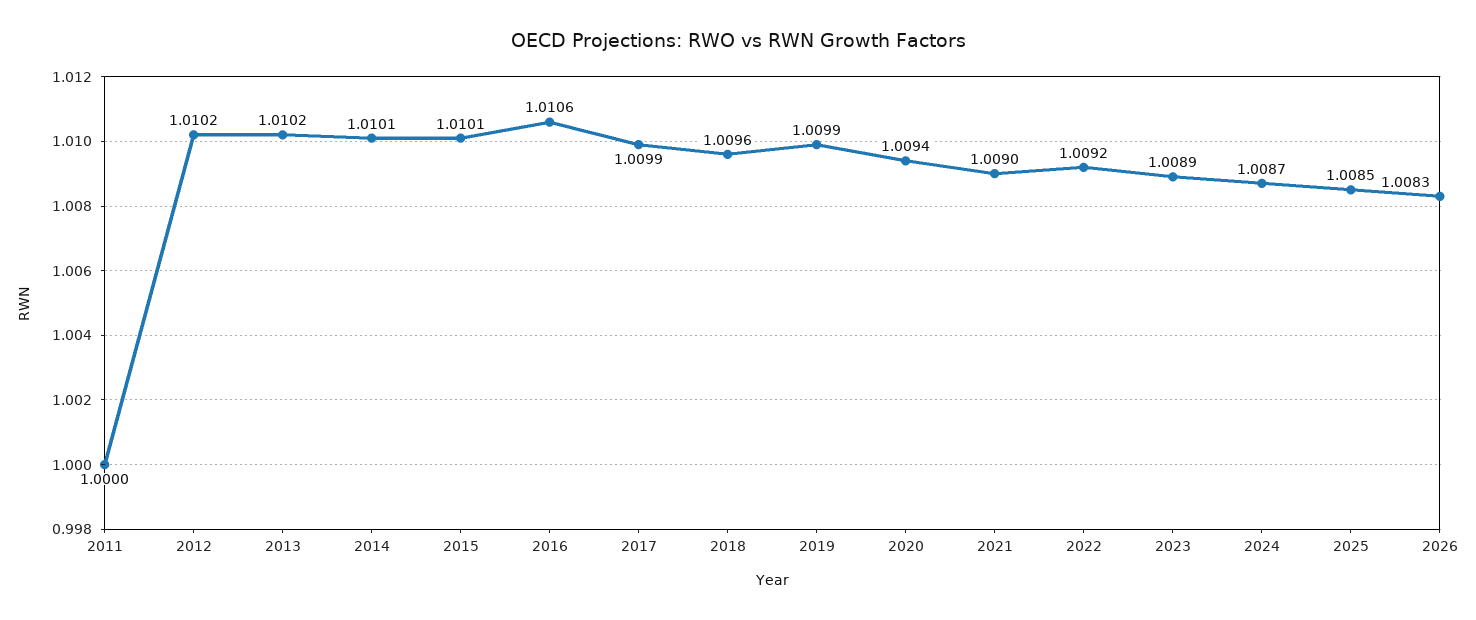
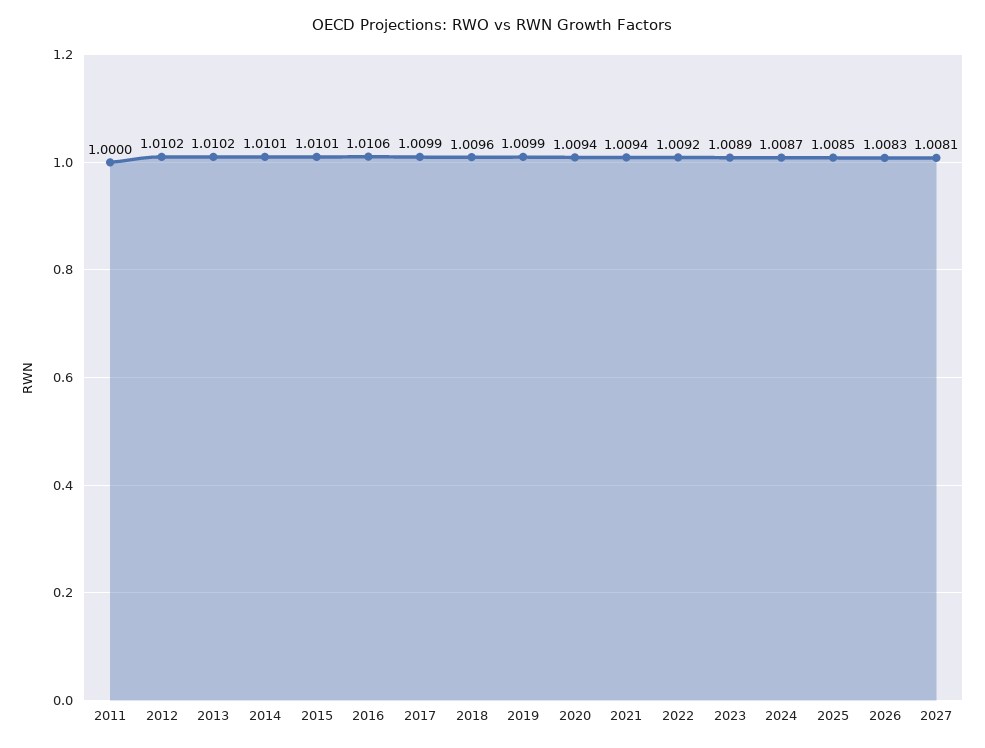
2021: 1.009 -> 1.0094
2027: none -> 1.0081

